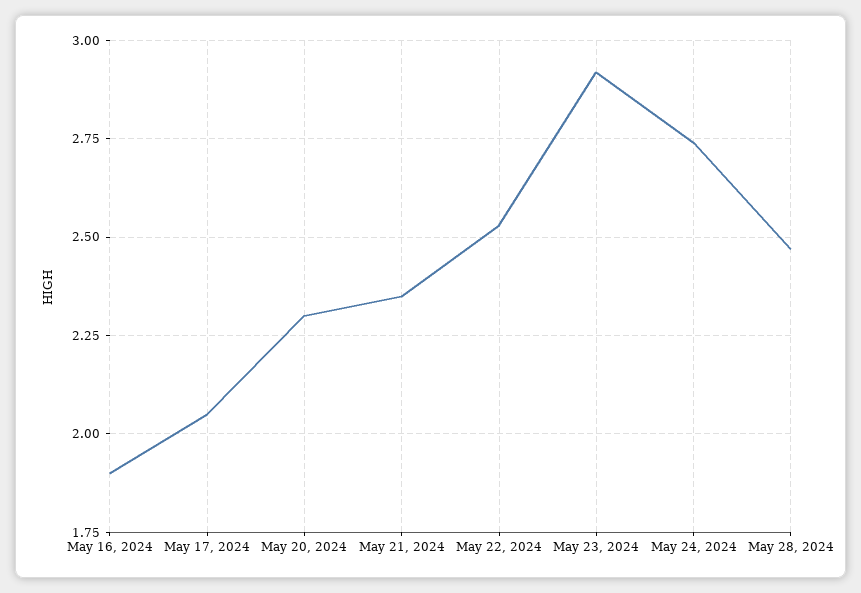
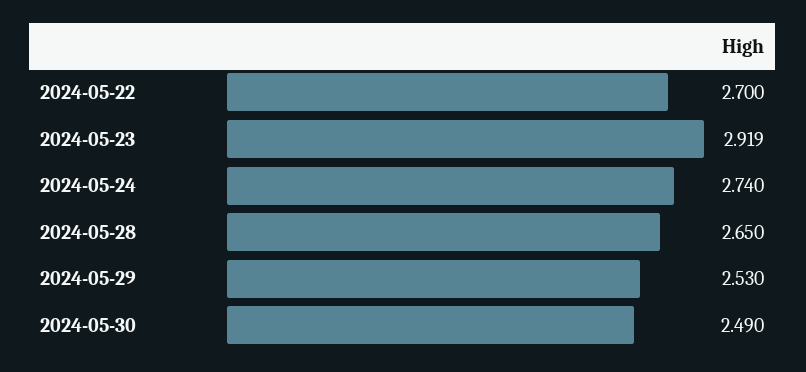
May 16, 2024: 1.9 -> none
May 17, 2024: 2.05 -> none
May 20, 2024: 2.3 -> none
May 21, 2024: 2.35 -> none
May 22, 2024: 2.525 -> 2.7
May 28, 2024: 2.475 -> 2.65
2024-05-29: none -> 2.53
2024-05-30: none -> 2.49

